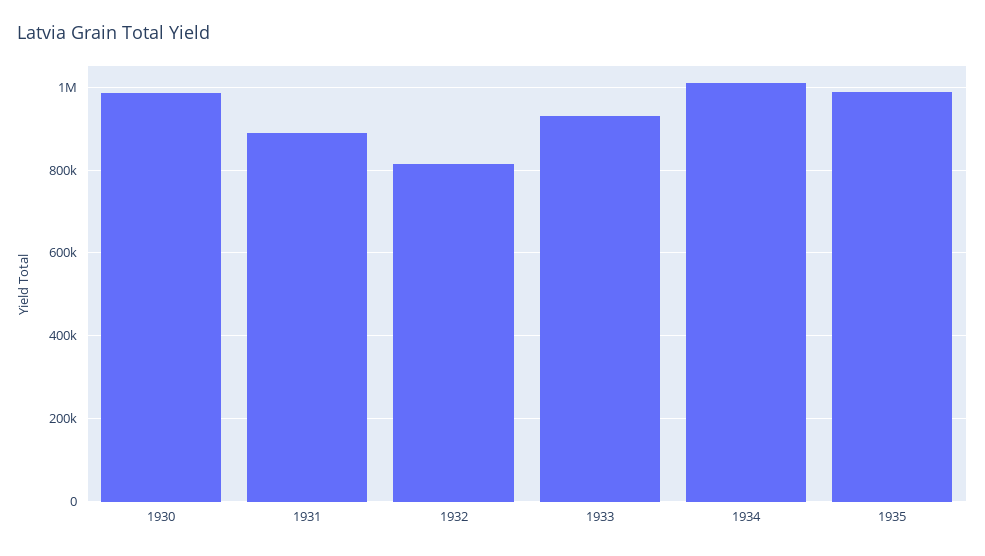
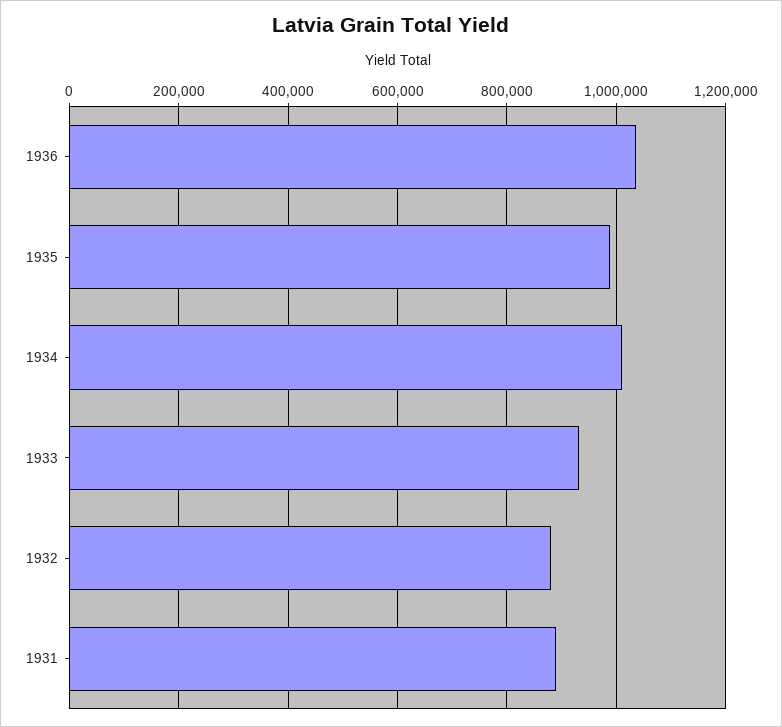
1930: 980000 -> none
1932: 820000 -> 880000
1936: none -> 1040000

